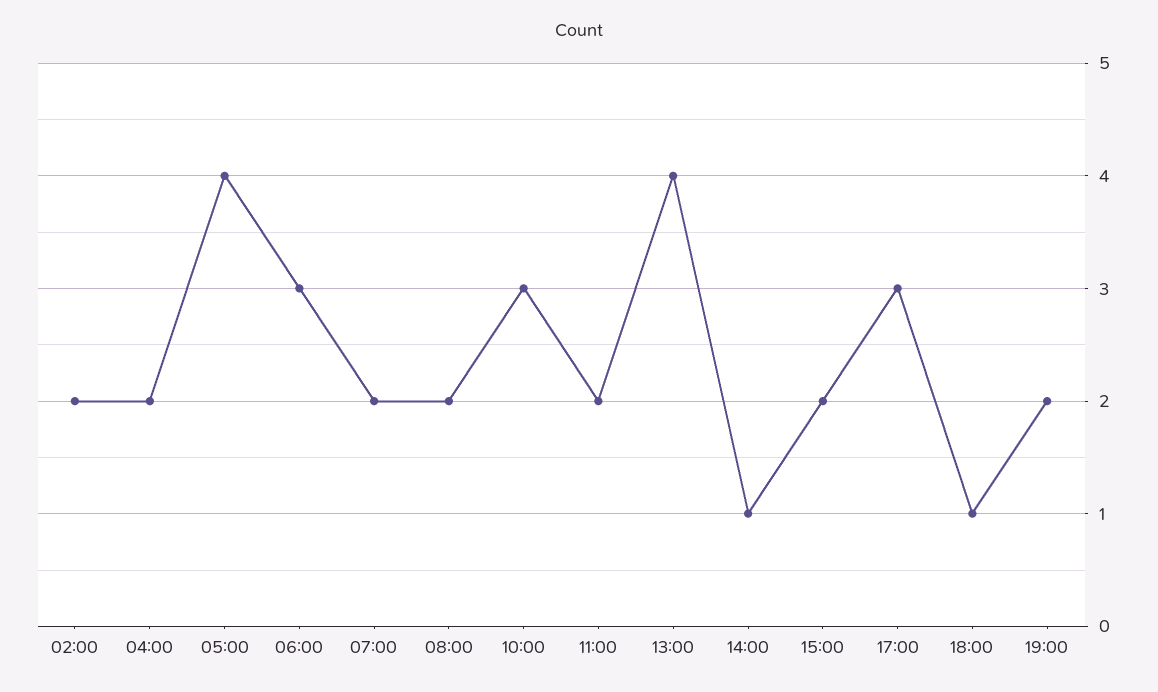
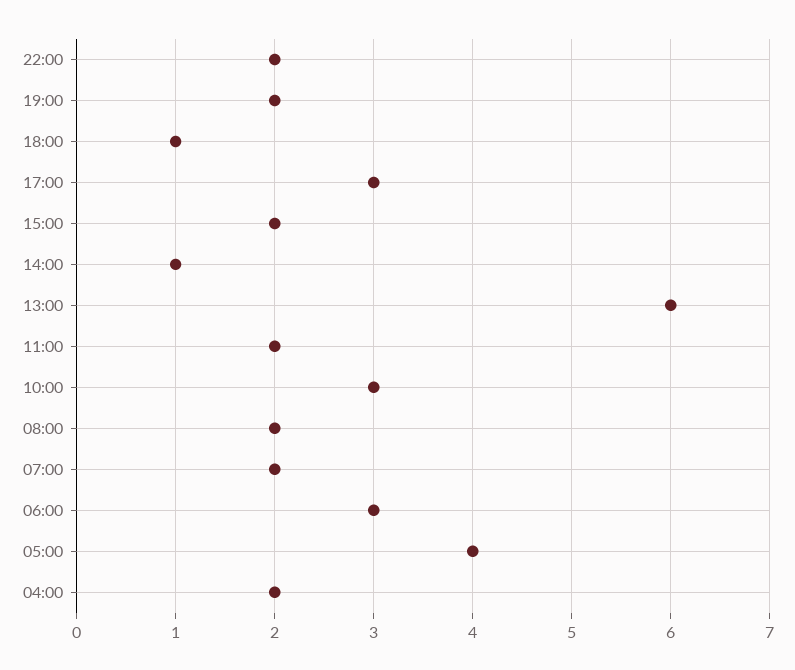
02:00: 2 -> none
13:00: 4 -> 6
22:00: none -> 2

